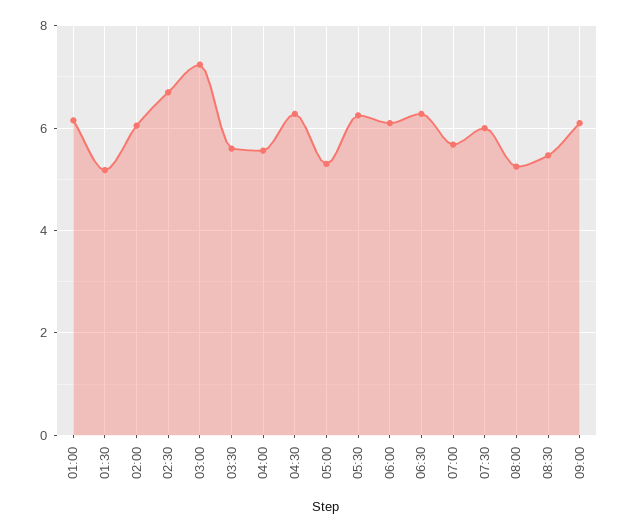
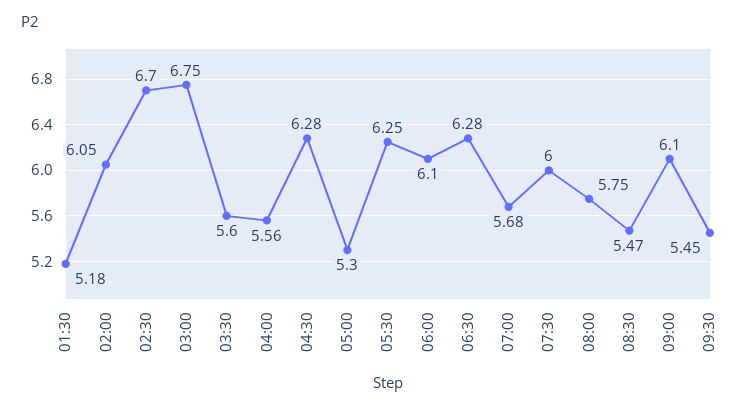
01:00: 6.2 -> none
03:00: 7.2 -> 6.75
08:00: 5.2 -> 5.75
09:30: none -> 5.45

